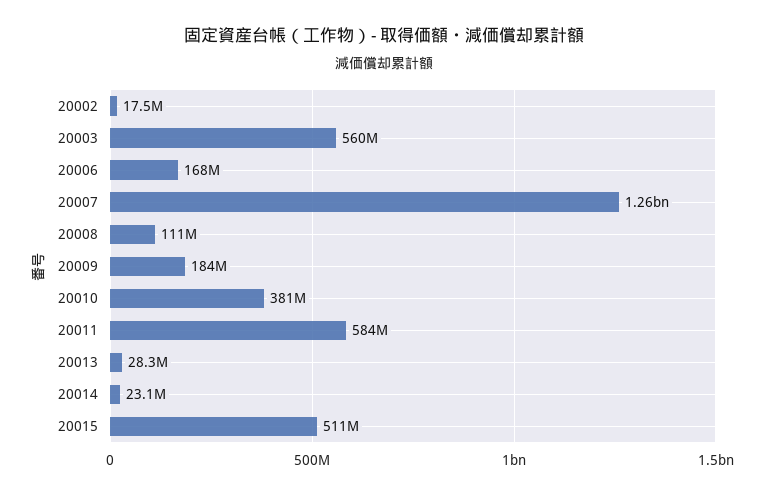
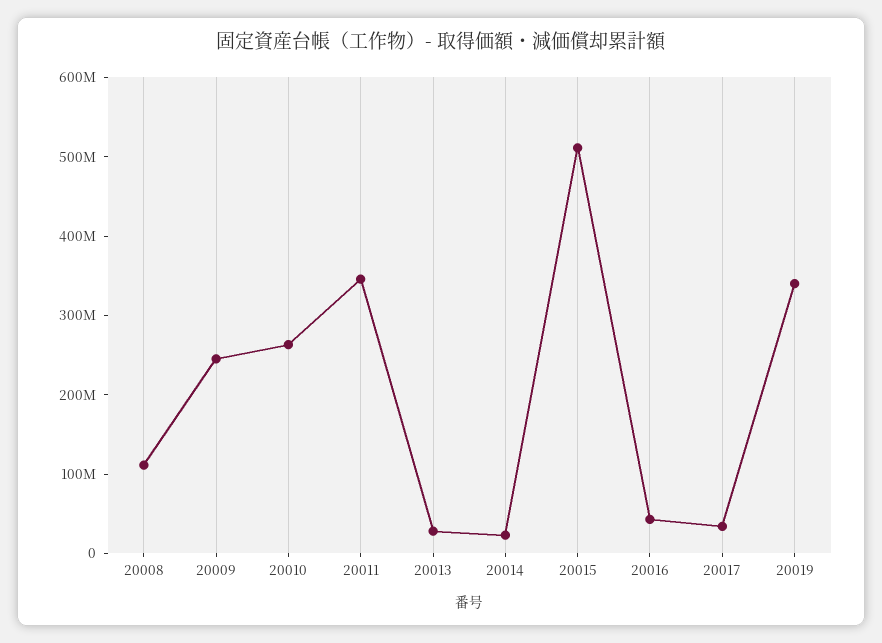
20002: 17500000 -> none
20003: 560000000 -> none
20006: 168000000 -> none
20007: 1260000000 -> none
20009: 184000000 -> 240000000
20010: 381000000 -> 260000000
20011: 584000000 -> 340000000
20016: none -> 40000000
20017: none -> 40000000
20019: none -> 340000000

